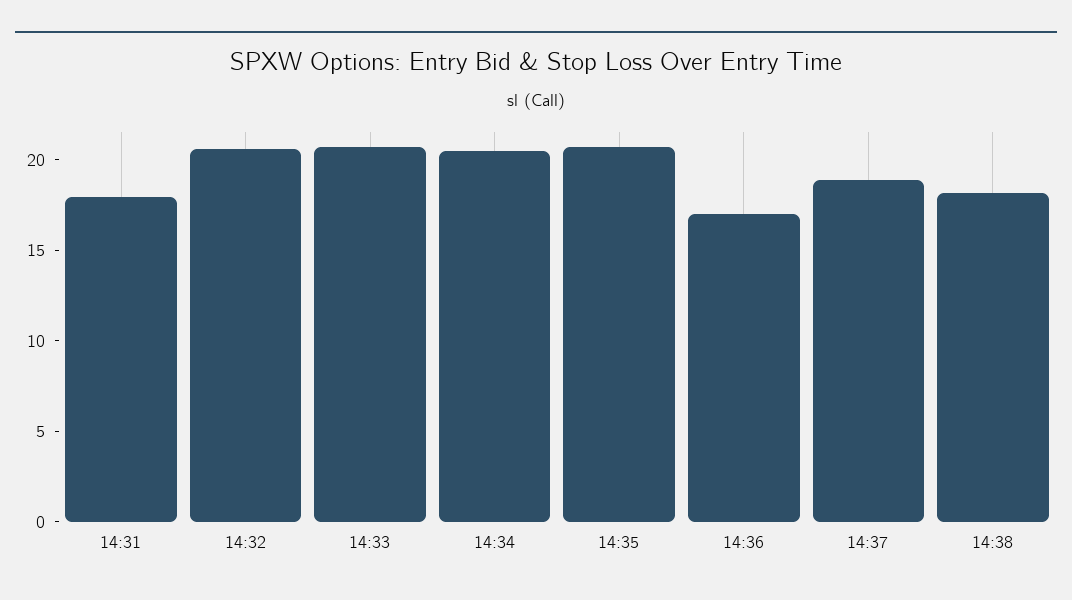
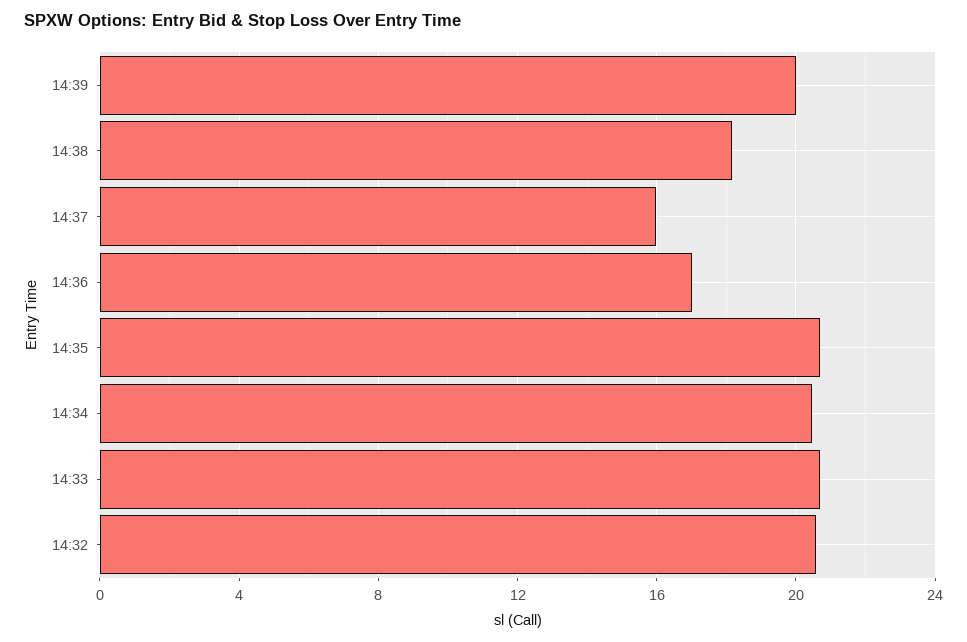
14:31: 18 -> none
14:37: 19 -> 16
14:39: none -> 20

